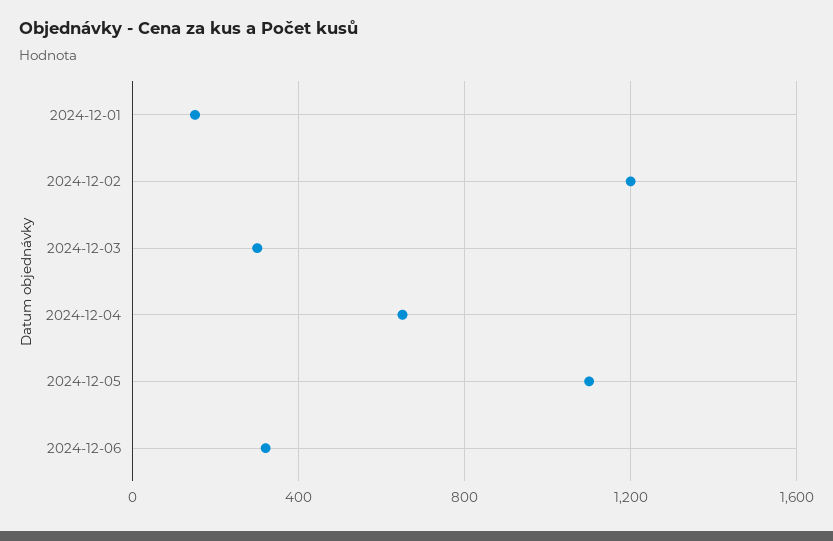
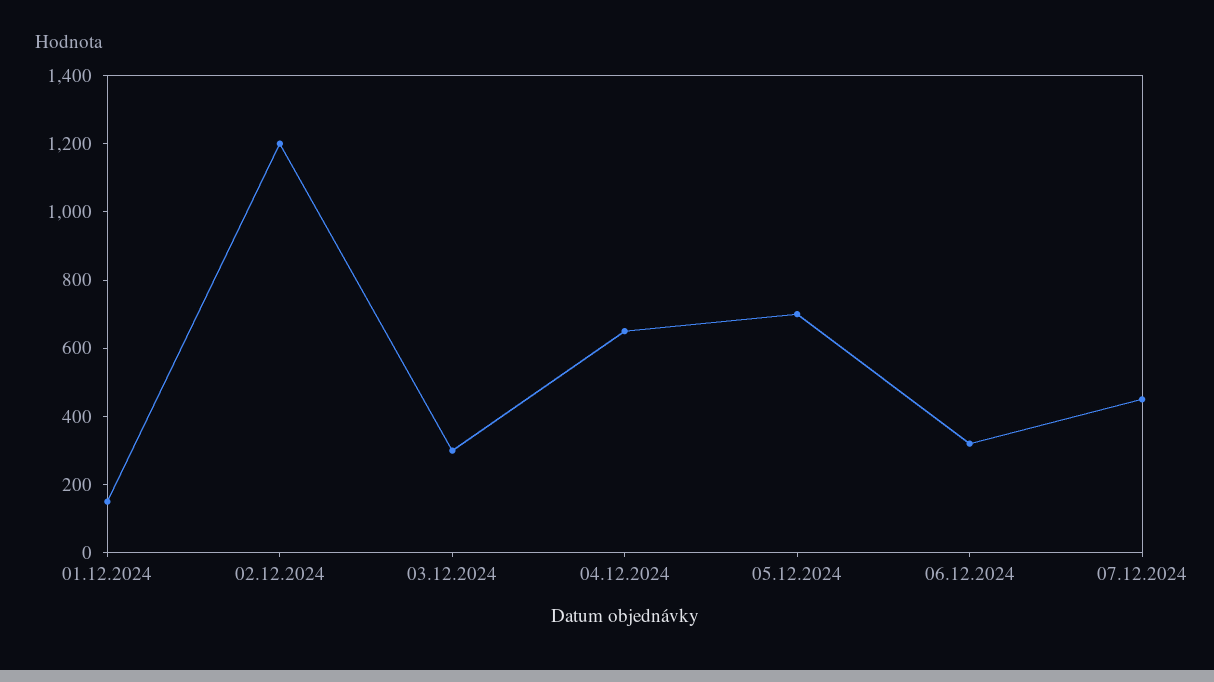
2024-12-05: 1100 -> 700
07.12.2024: none -> 450

